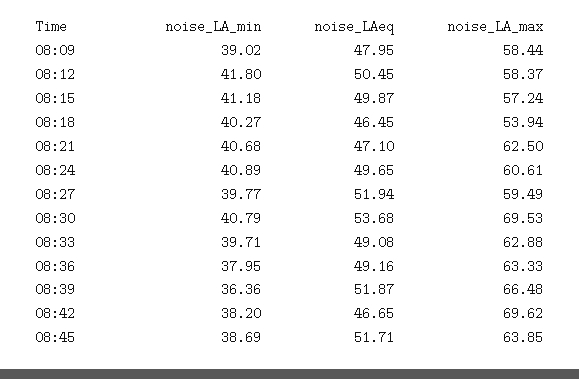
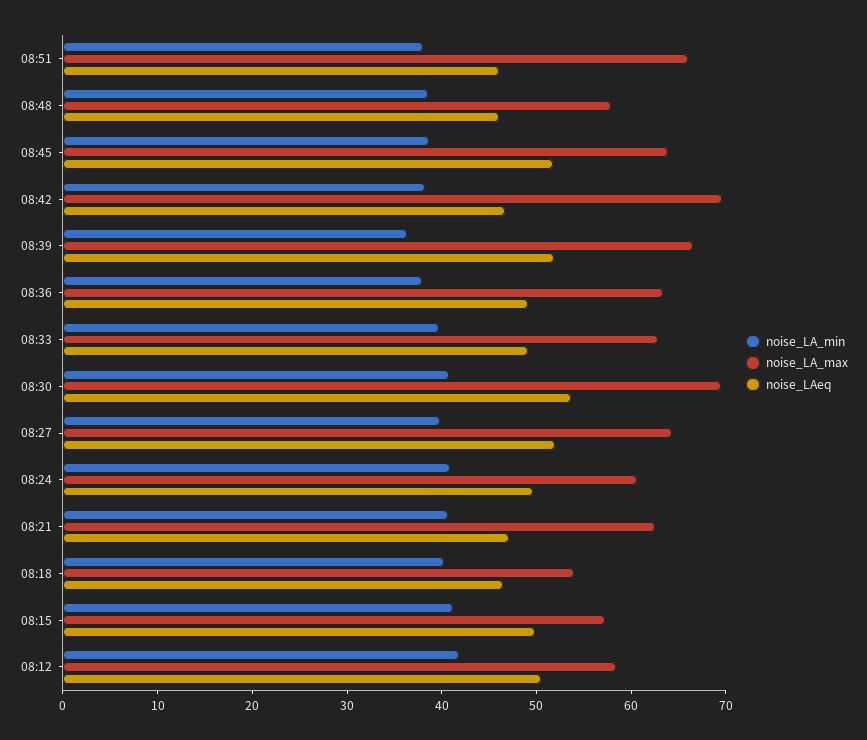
noise_LA_min, 08:09: 39.02 -> none
noise_LAeq, 08:09: 47.95 -> none
noise_LA_max, 08:09: 58.44 -> none
noise_LA_max, 08:27: 59.49 -> 64
noise_LA_min, 08:51: none -> 38
noise_LA_max, 08:51: none -> 66
noise_LAeq, 08:51: none -> 46
noise_LA_min, 08:48: none -> 38
noise_LA_max, 08:48: none -> 58
noise_LAeq, 08:48: none -> 46

